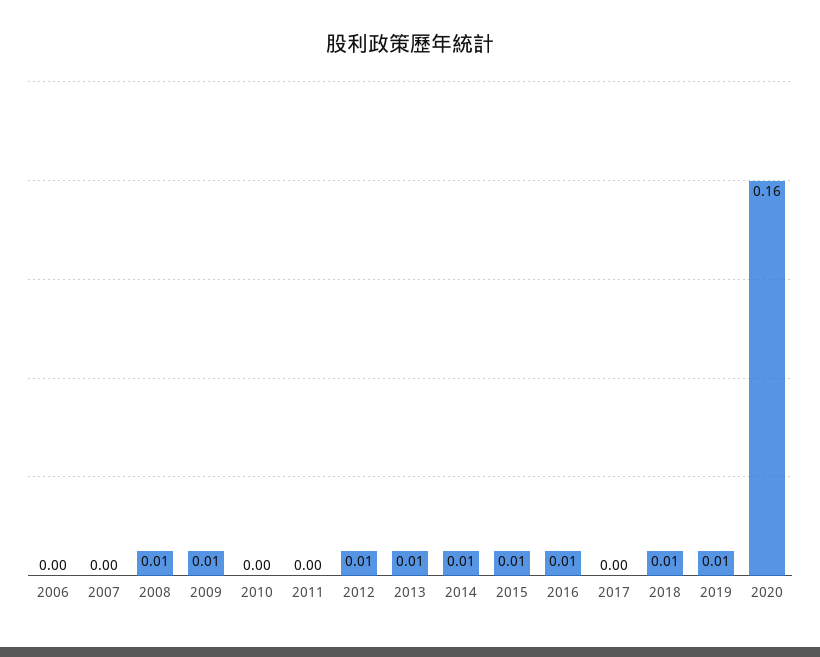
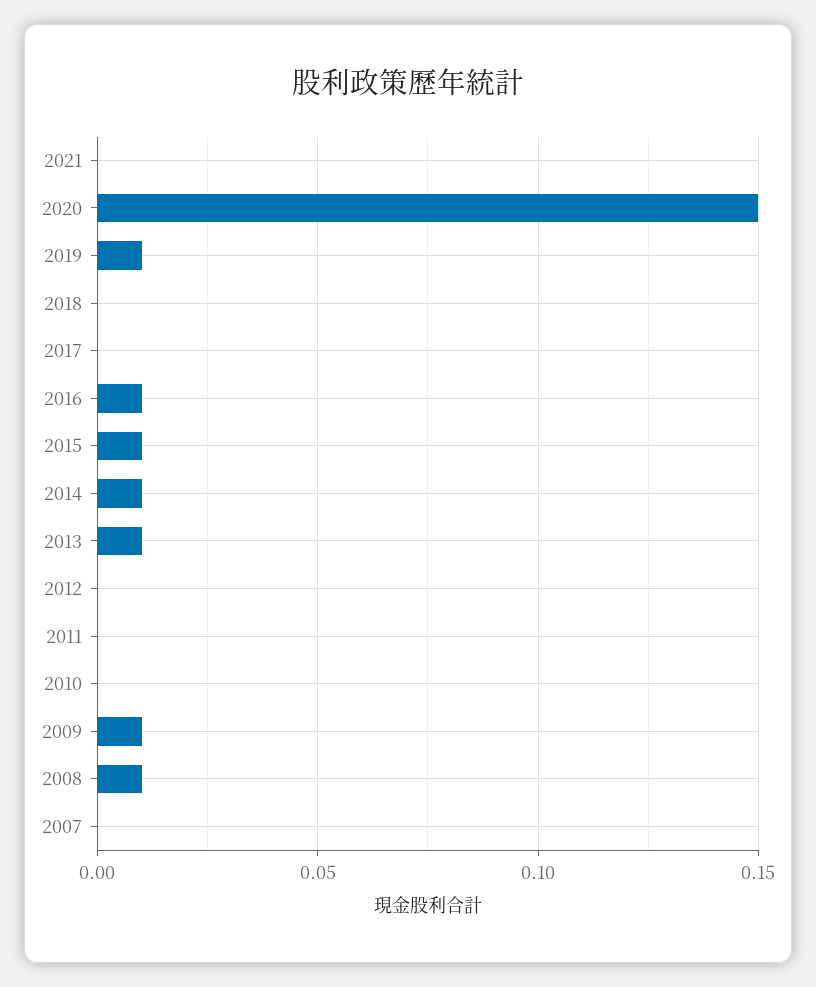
2006: 0 -> none
2012: 0.01 -> 0
2018: 0.01 -> 0
2020: 0.16 -> 0.15
2021: none -> 0

